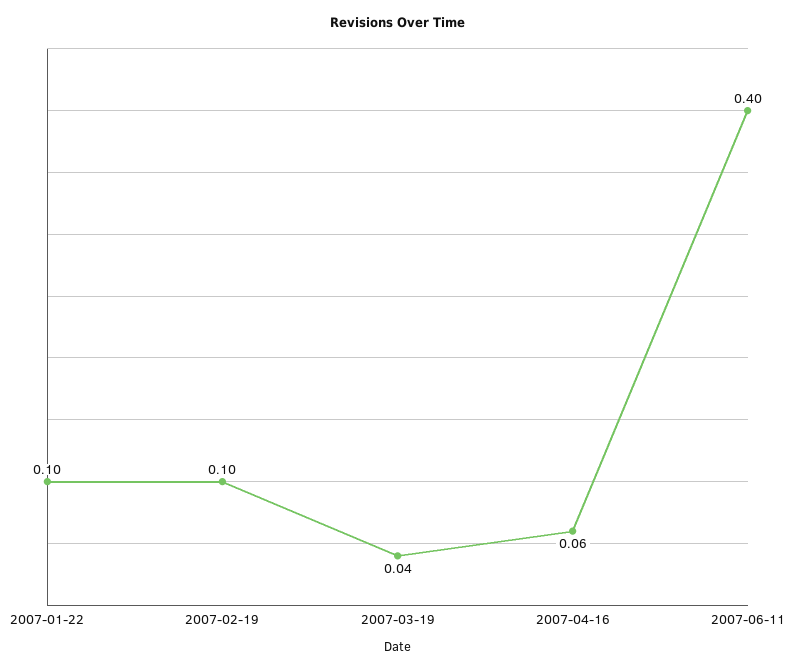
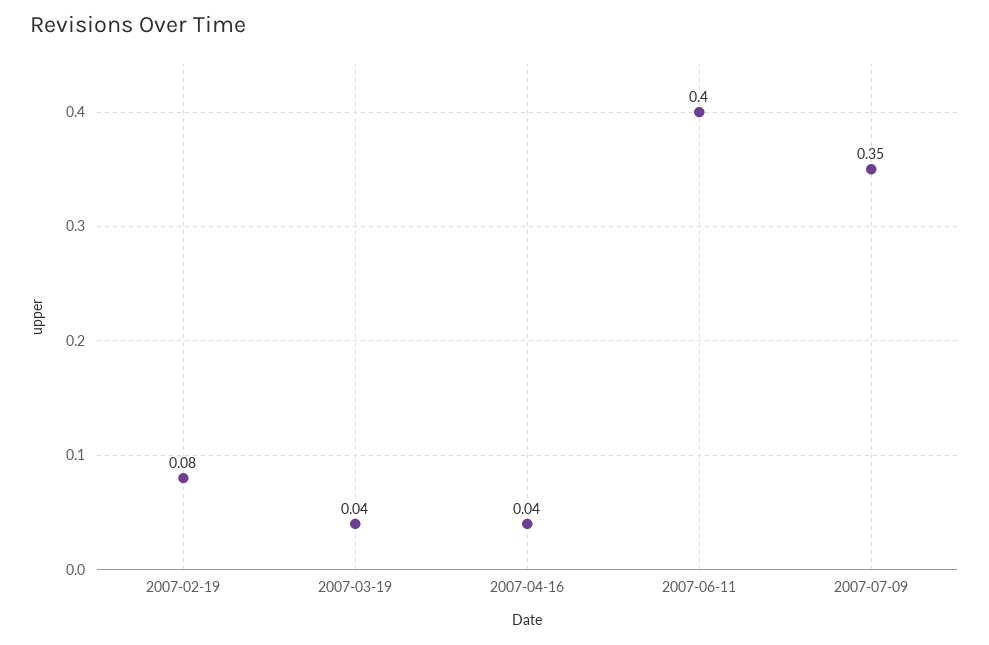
2007-01-22: 0.1 -> none
2007-02-19: 0.1 -> 0.08
2007-04-16: 0.06 -> 0.04
2007-07-09: none -> 0.35

